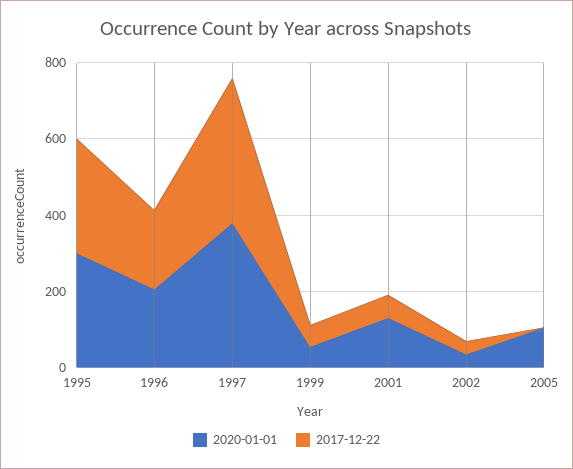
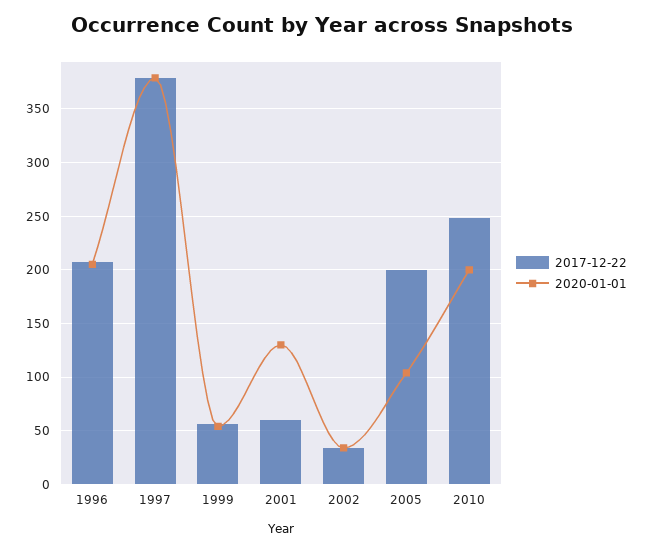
2020-01-01, 1995: 300 -> none
2017-12-22, 1995: 300 -> none
2017-12-22, 2005: 0 -> 200
2017-12-22, 2010: none -> 250
2020-01-01, 2010: none -> 200

